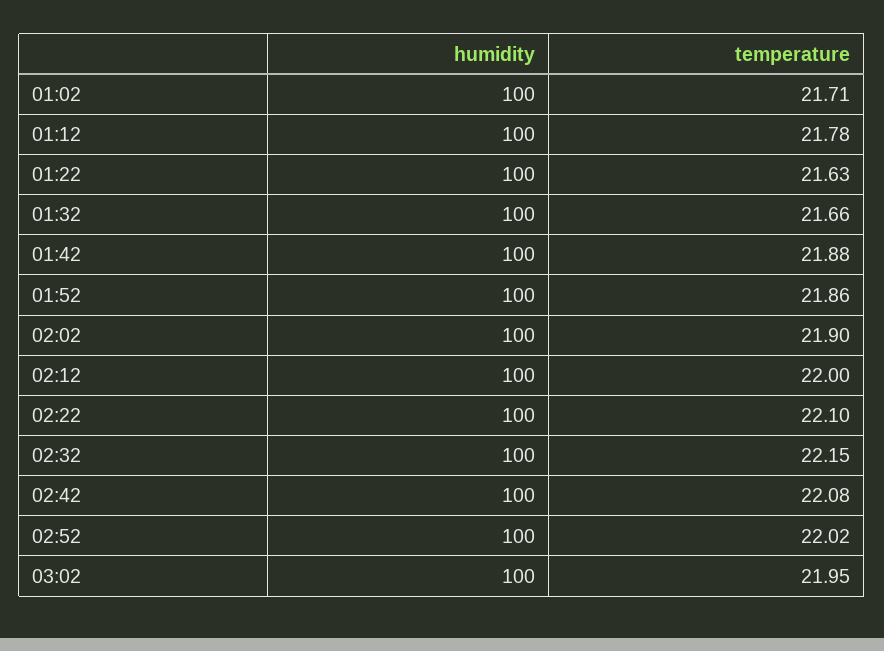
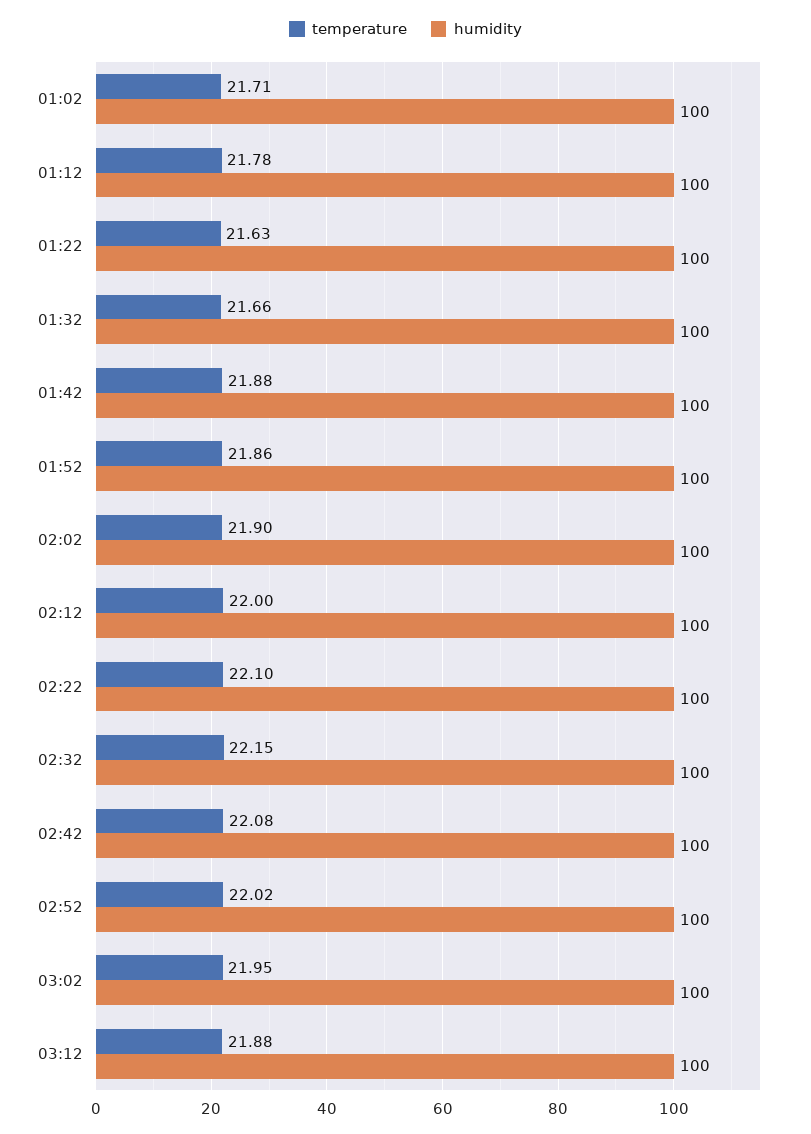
temperature, 03:12: none -> 21.88
humidity, 03:12: none -> 100

